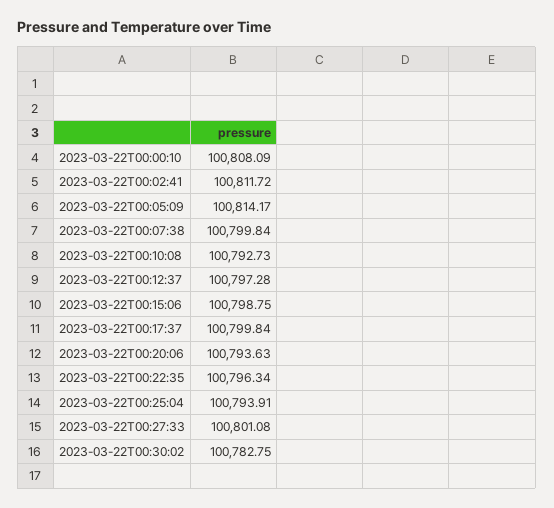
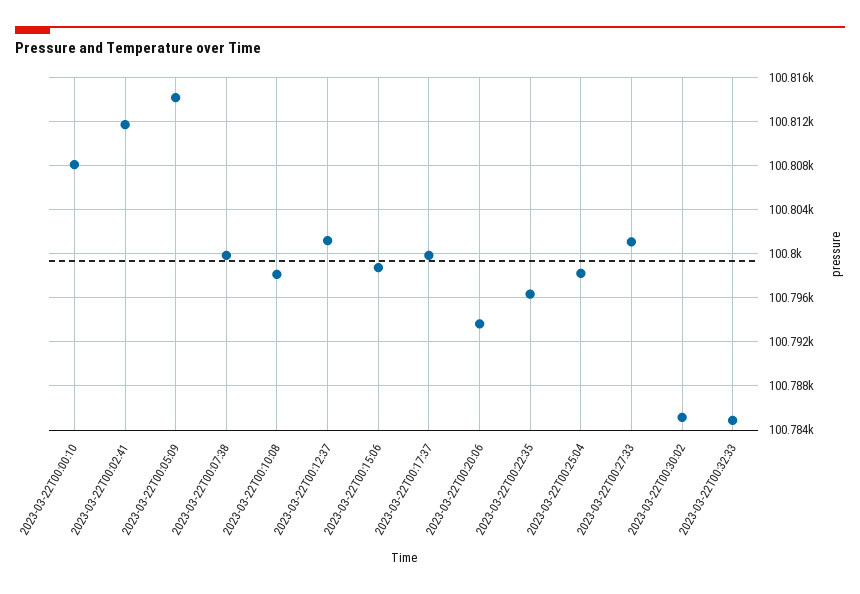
2023-03-22T00:10:08: 100792.73 -> 100798
2023-03-22T00:12:37: 100797.28 -> 100801
2023-03-22T00:25:04: 100793.91 -> 100798
2023-03-22T00:30:02: 100782.75 -> 100785
2023-03-22T00:32:33: none -> 100785

